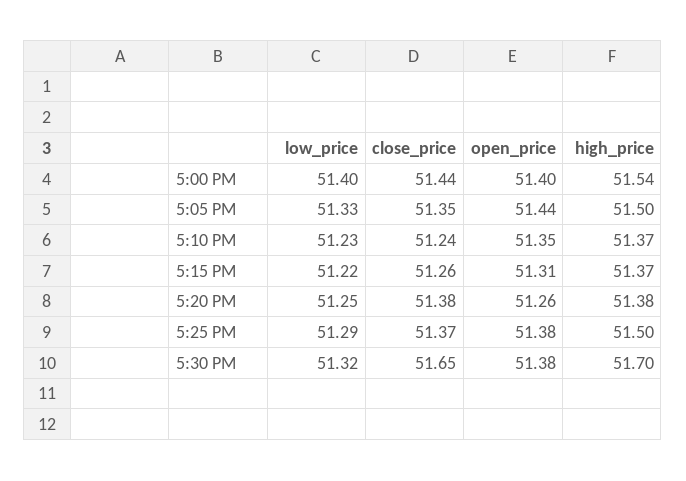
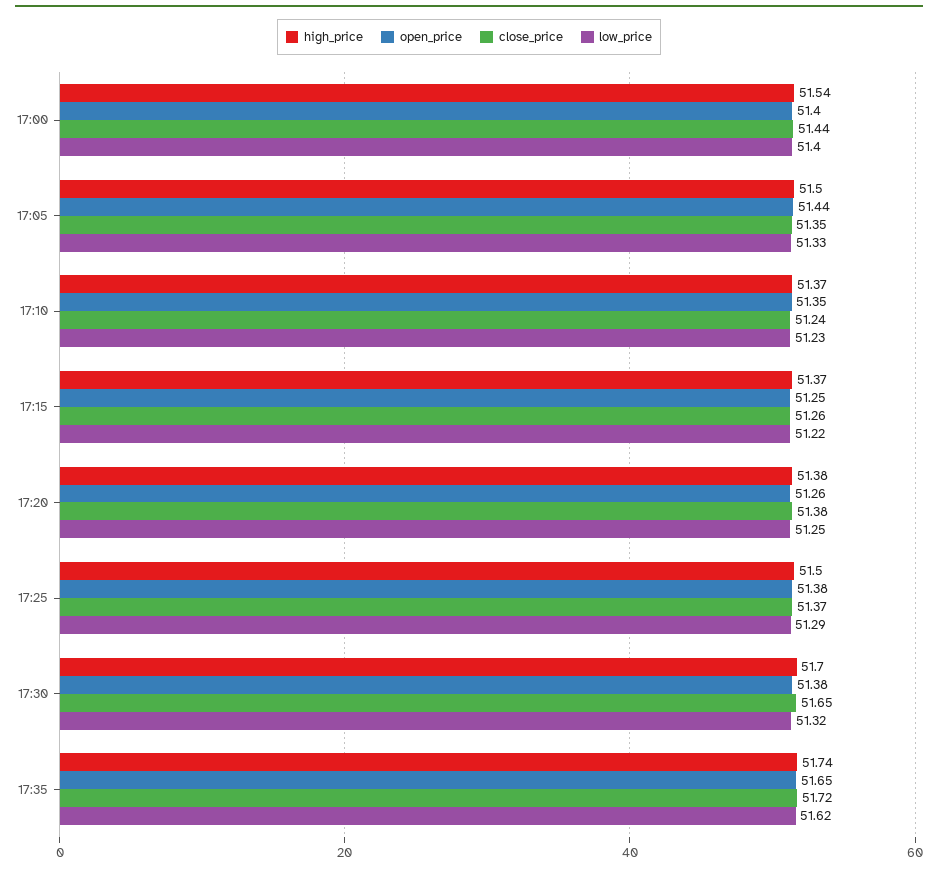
open_price, 5:15 PM: 51.31 -> 51.25
high_price, 17:35: none -> 51.74
open_price, 17:35: none -> 51.65
close_price, 17:35: none -> 51.72
low_price, 17:35: none -> 51.62

